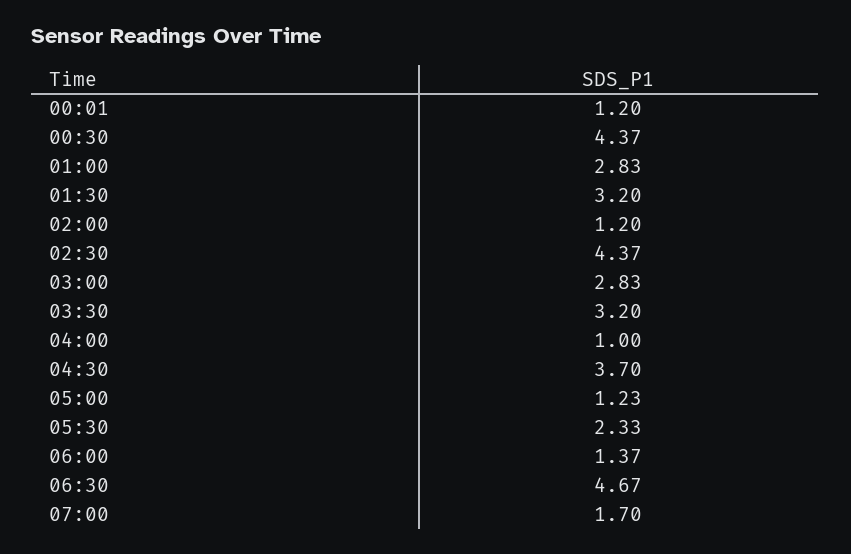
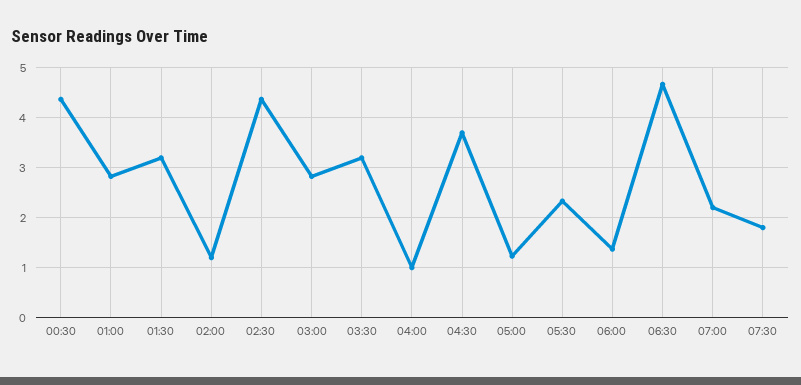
00:01: 1.2 -> none
07:00: 1.7 -> 2.2
07:30: none -> 1.8

